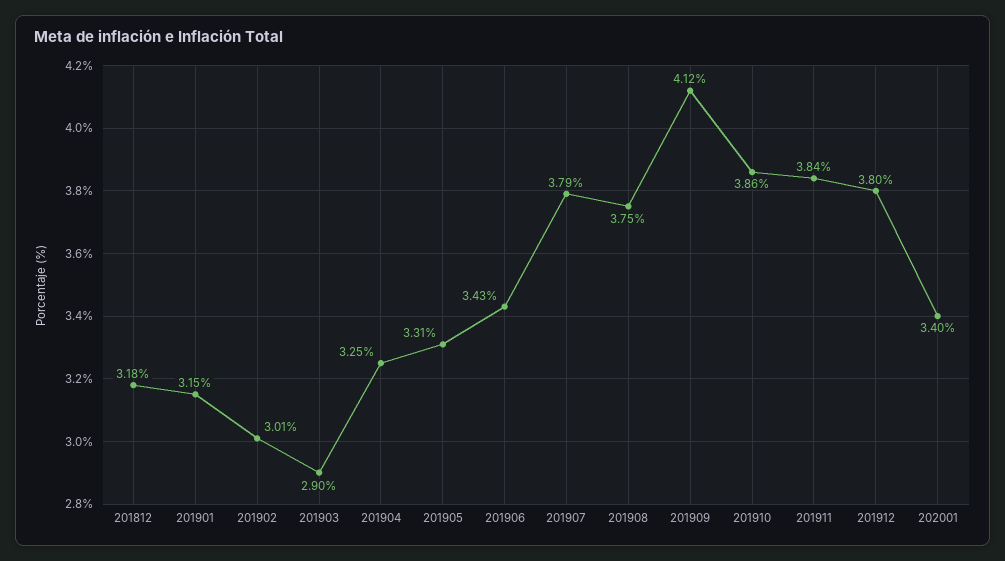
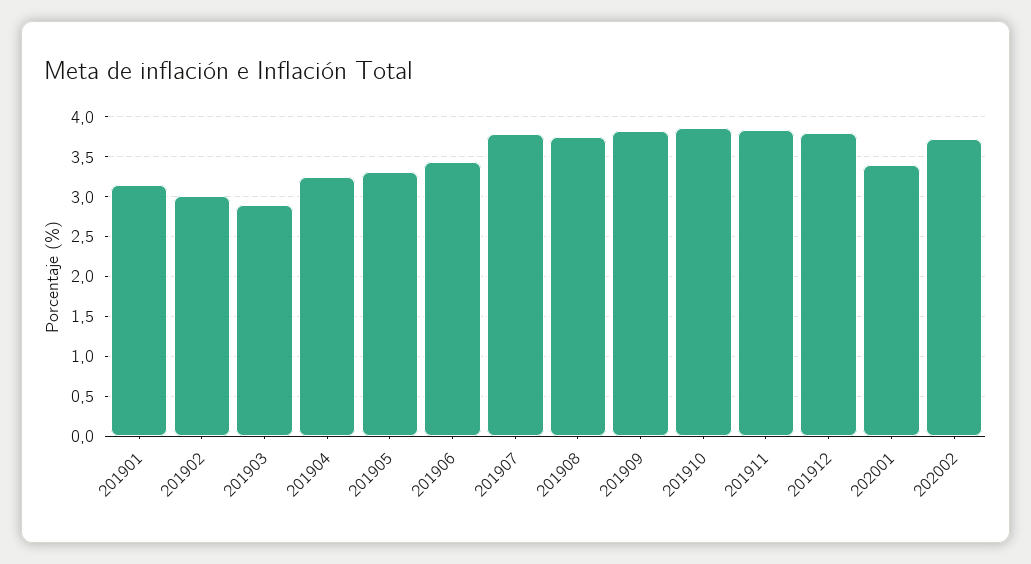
201812: 3.18 -> none
201909: 4.12 -> 3.8
202002: none -> 3.7

